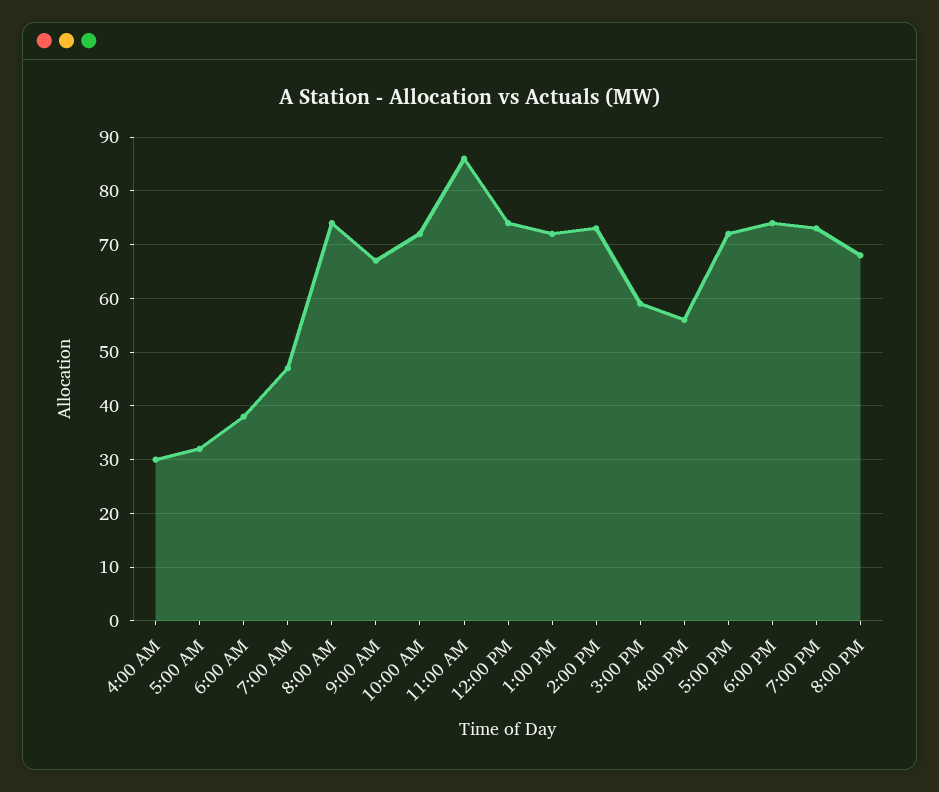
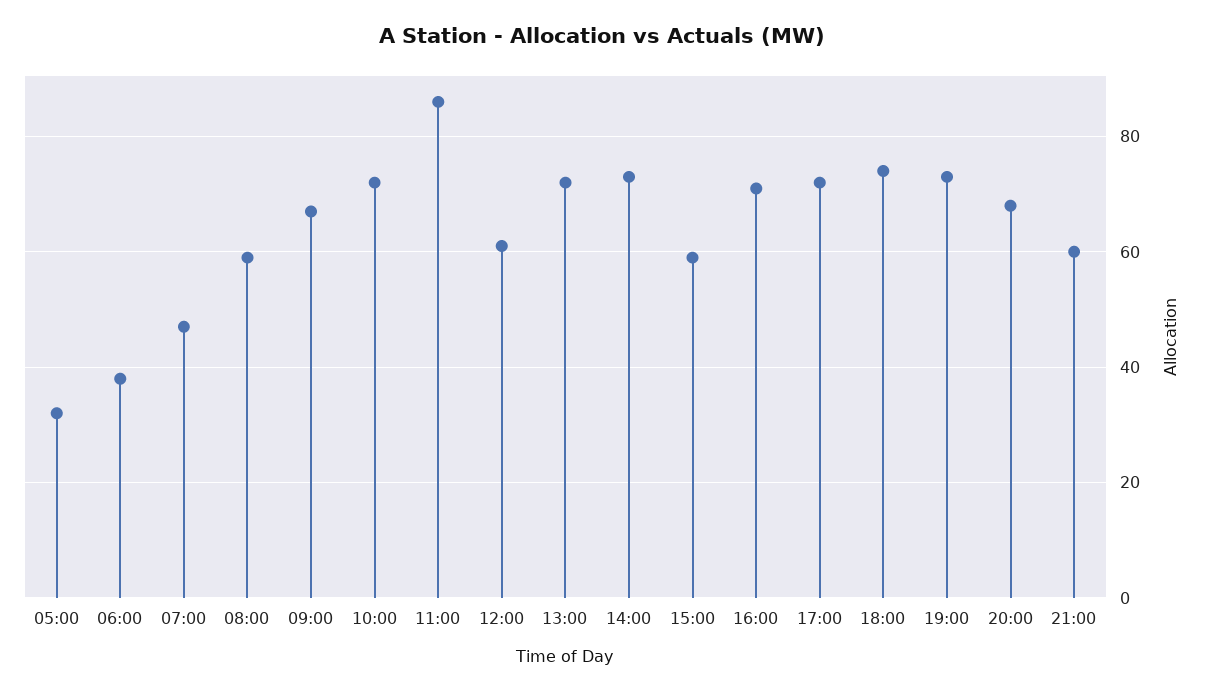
4:00 AM: 30 -> none
8:00 AM: 75 -> 60
12:00 PM: 75 -> 60
4:00 PM: 55 -> 70
21:00: none -> 60

